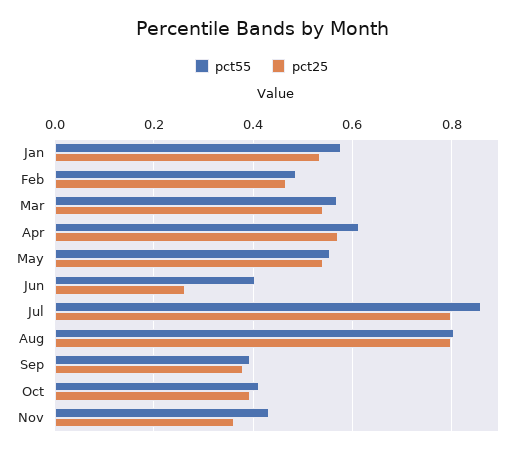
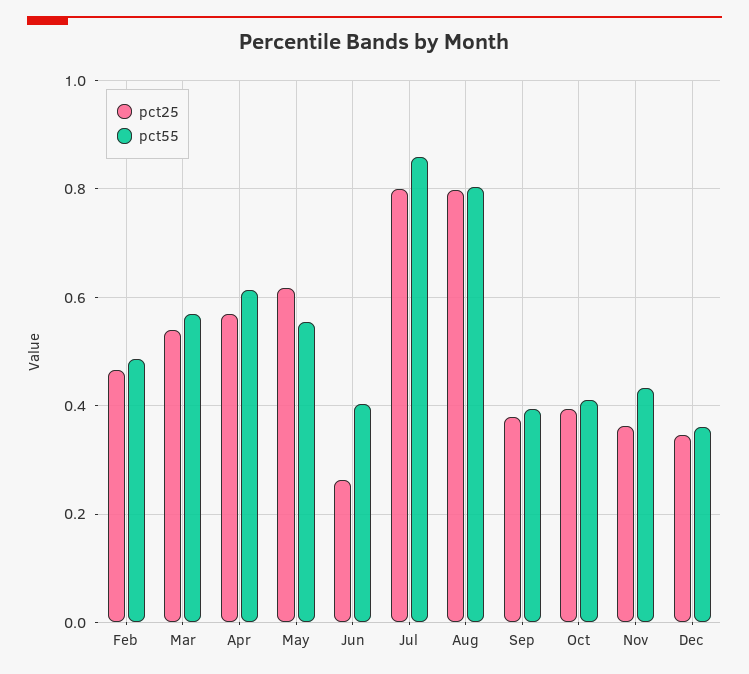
pct55, Jan: 0.58 -> none
pct25, Jan: 0.54 -> none
pct25, May: 0.54 -> 0.62
pct25, Dec: none -> 0.34
pct55, Dec: none -> 0.36

